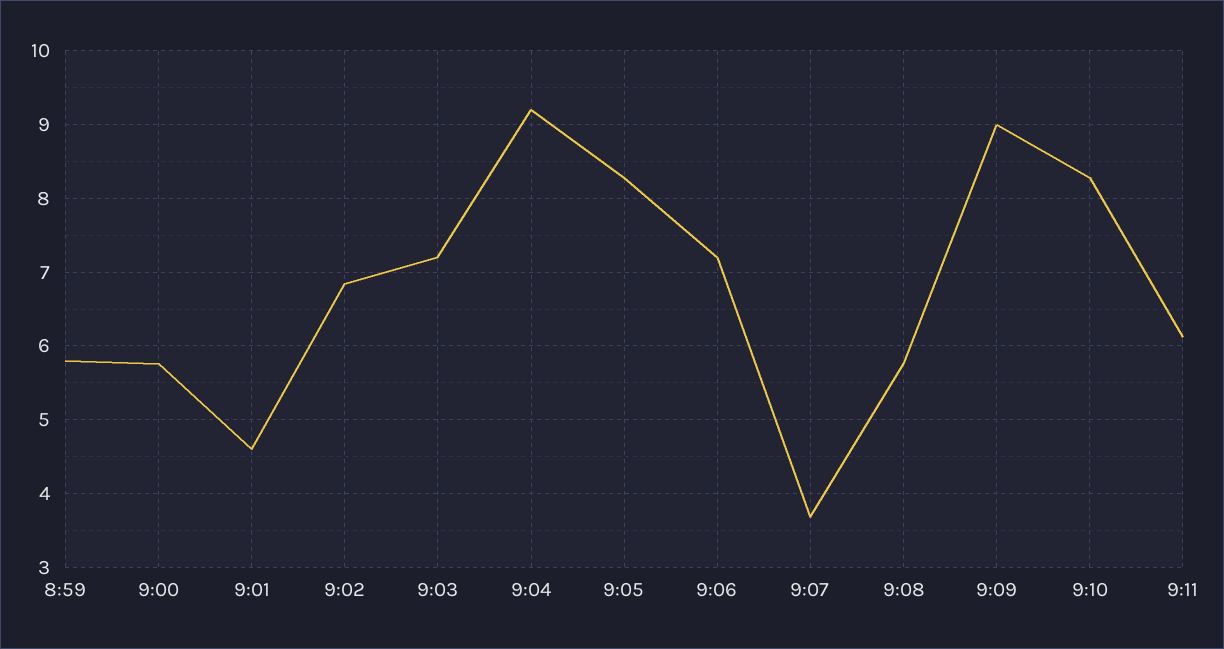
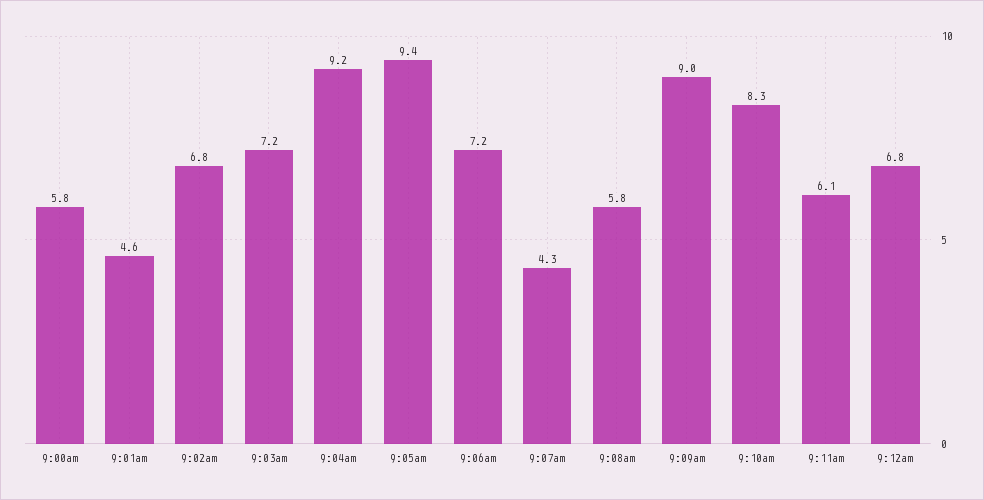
8:59: 5.8 -> none
9:05: 8.3 -> 9.4
9:07: 3.7 -> 4.3
9:12am: none -> 6.8

